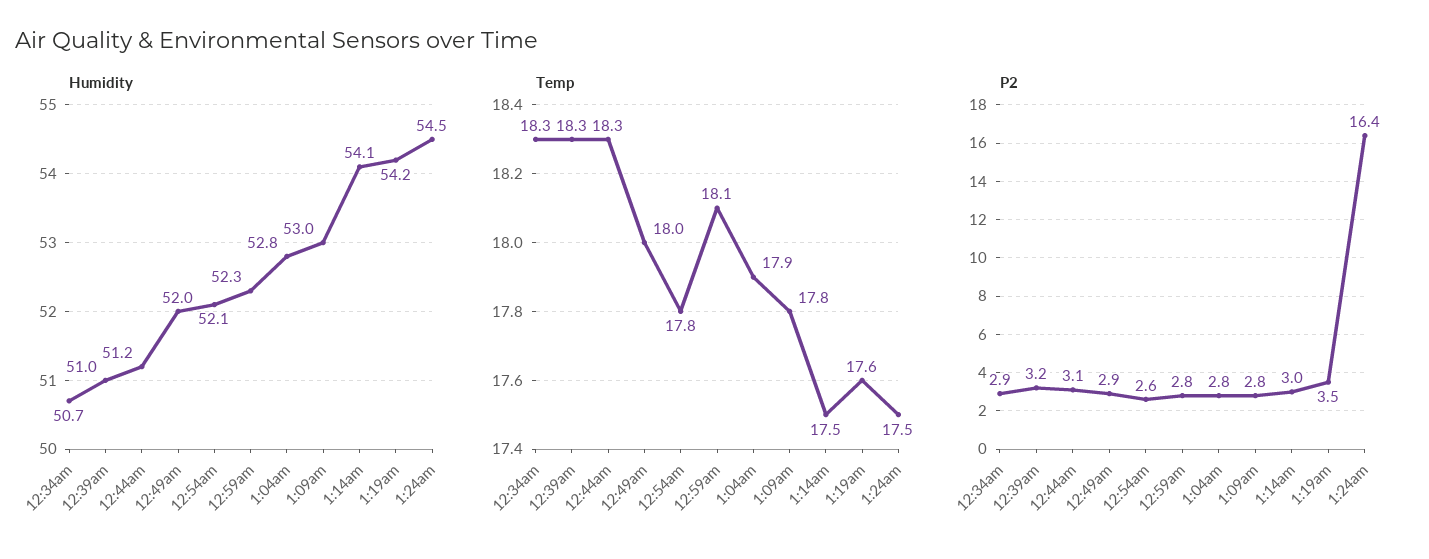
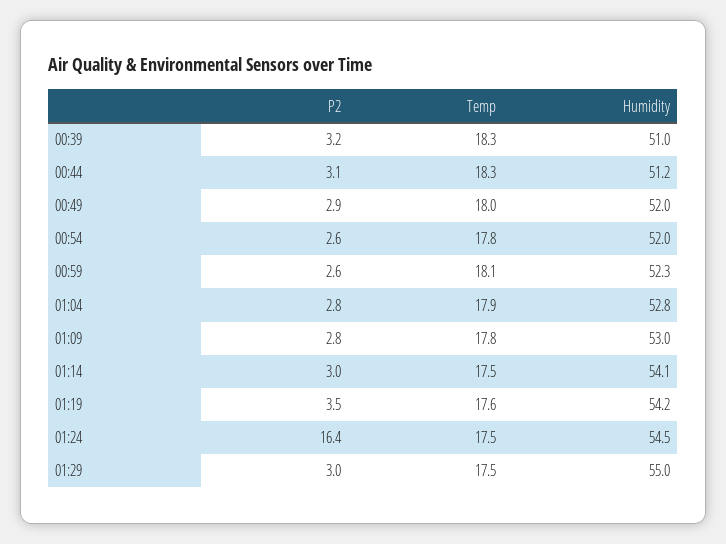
Humidity, 12:34am: 50.7 -> none
Humidity, 12:54am: 52.1 -> 52
Temp, 12:34am: 18.3 -> none
P2, 12:34am: 2.9 -> none
P2, 12:59am: 2.8 -> 2.6
P2, 01:29: none -> 3
Temp, 01:29: none -> 17.5
Humidity, 01:29: none -> 55

